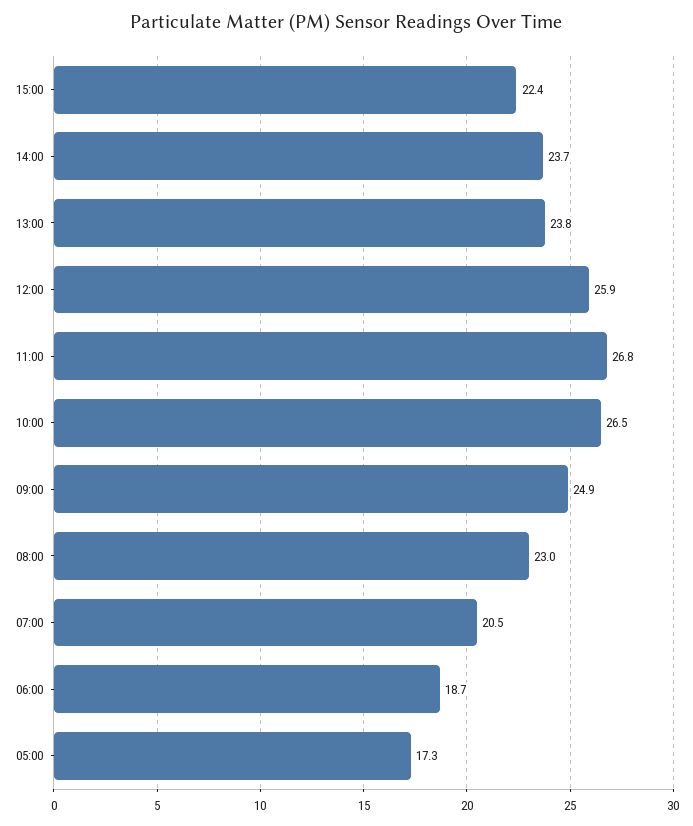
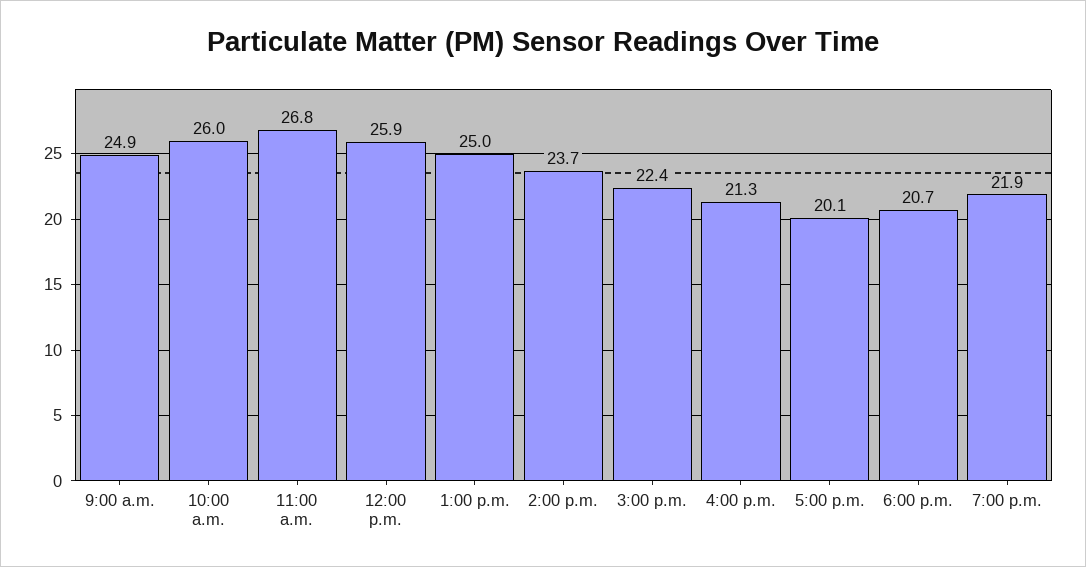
13:00: 23.8 -> 25
10:00: 26.5 -> 26
08:00: 23 -> none
07:00: 20.5 -> none
06:00: 18.7 -> none
05:00: 17.3 -> none
4:00 p.m.: none -> 21.3
5:00 p.m.: none -> 20.1
6:00 p.m.: none -> 20.7
7:00 p.m.: none -> 21.9

